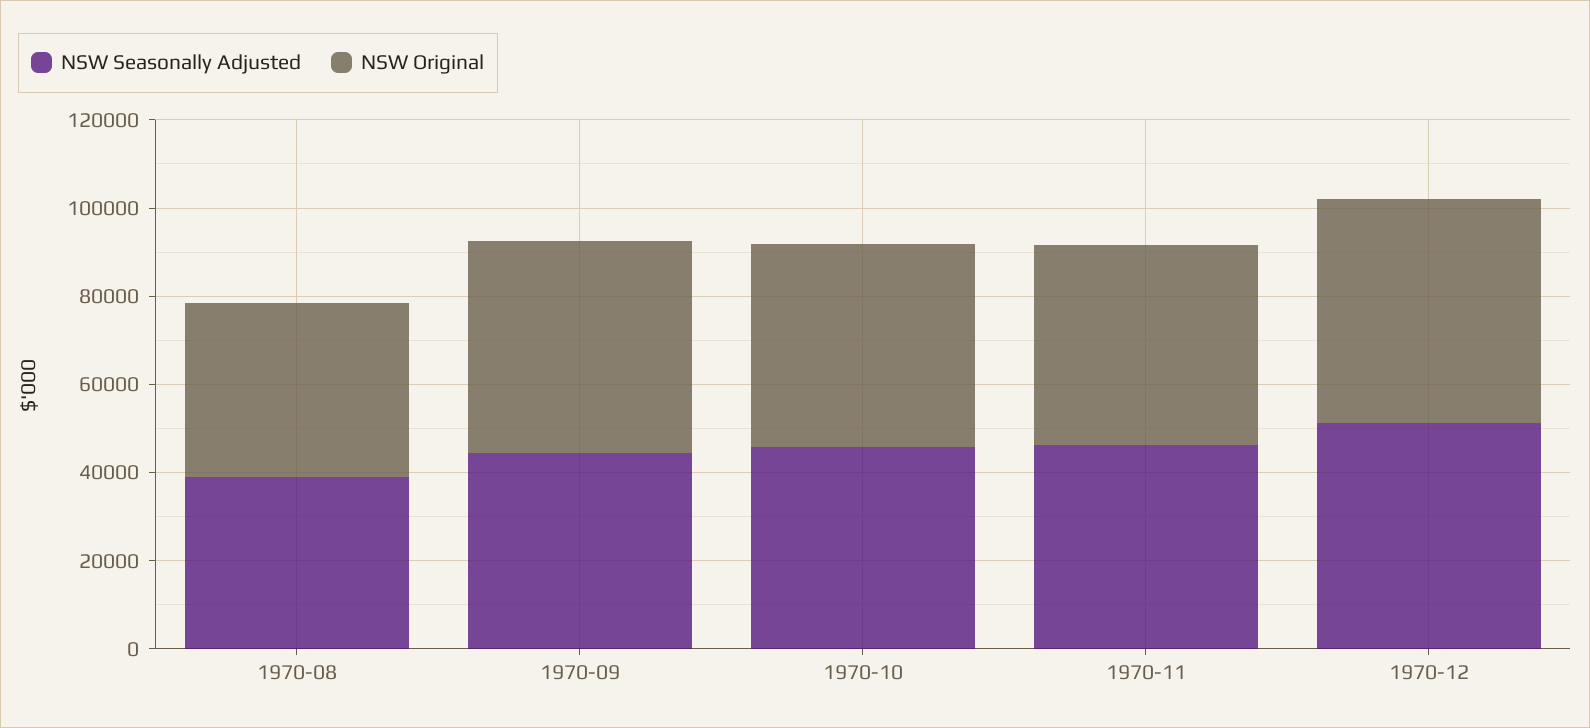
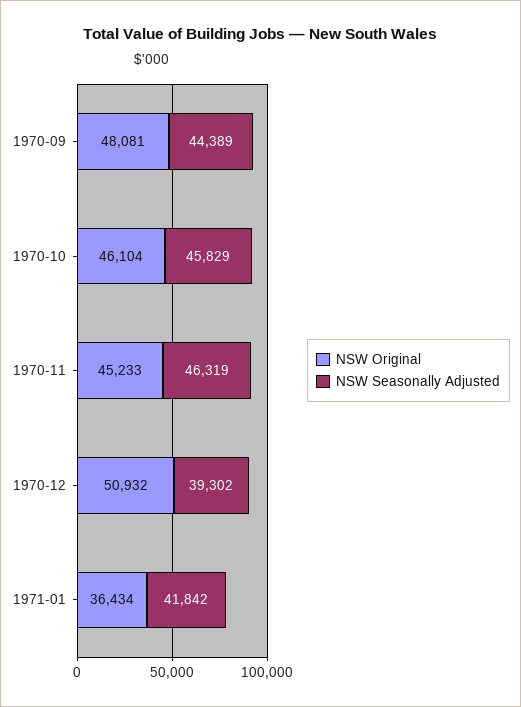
NSW Seasonally Adjusted, 1970-08: 40000 -> none
NSW Original, 1970-08: 40000 -> none
NSW Seasonally Adjusted, 1970-12: 50000 -> 39302
NSW Original, 1971-01: none -> 36434
NSW Seasonally Adjusted, 1971-01: none -> 41842

